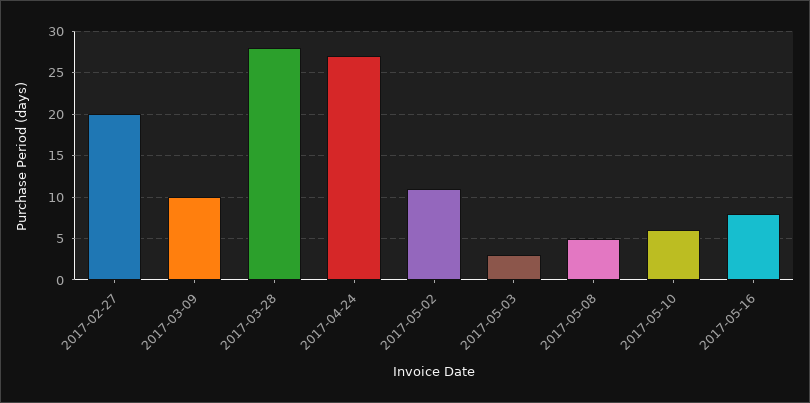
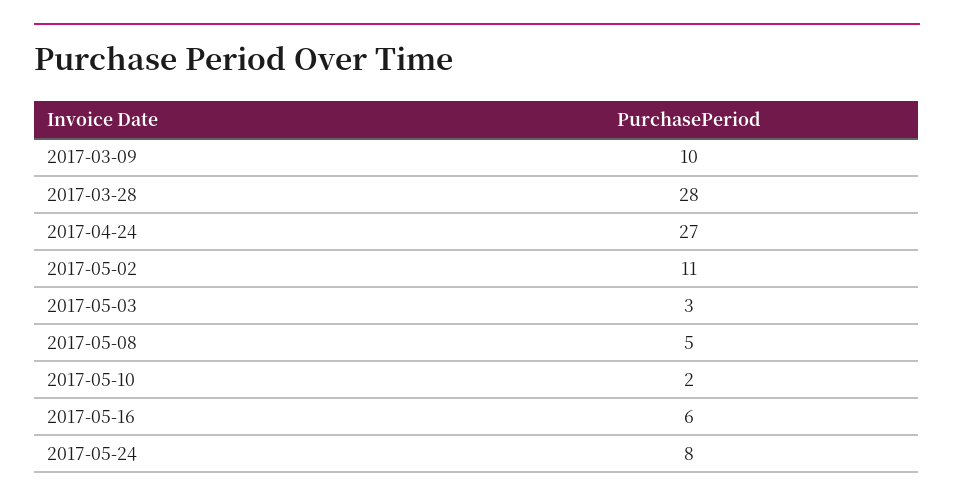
2017-02-27: 20 -> none
2017-05-10: 6 -> 2
2017-05-16: 8 -> 6
2017-05-24: none -> 8

